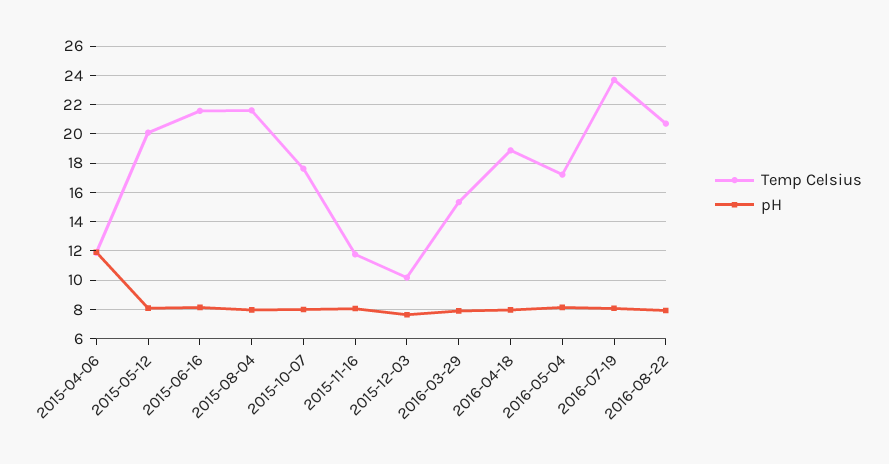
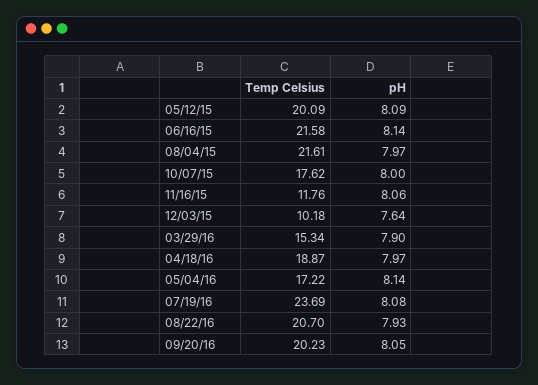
Temp Celsius, 2015-04-06: 12 -> none
pH, 2015-04-06: 12 -> none
Temp Celsius, 09/20/16: none -> 20.23
pH, 09/20/16: none -> 8.05

